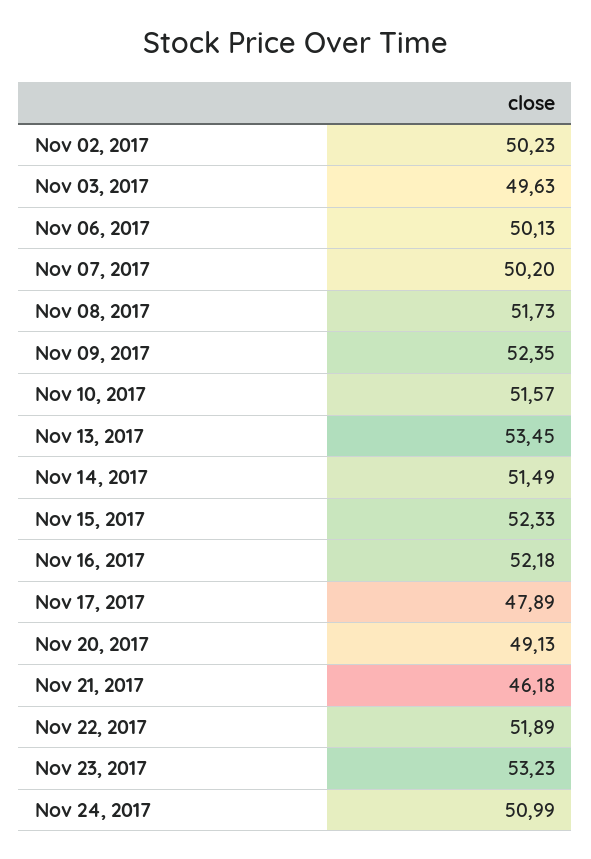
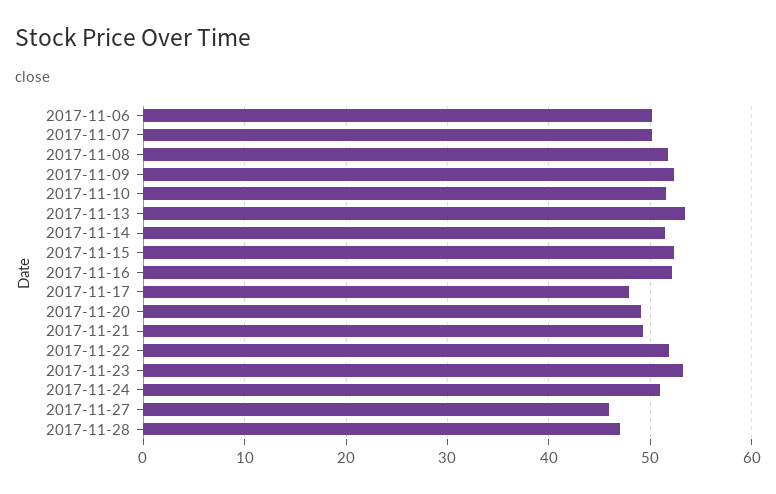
Nov 02, 2017: 50.23 -> none
Nov 03, 2017: 49.63 -> none
Nov 21, 2017: 46.18 -> 49
2017-11-27: none -> 46
2017-11-28: none -> 47

